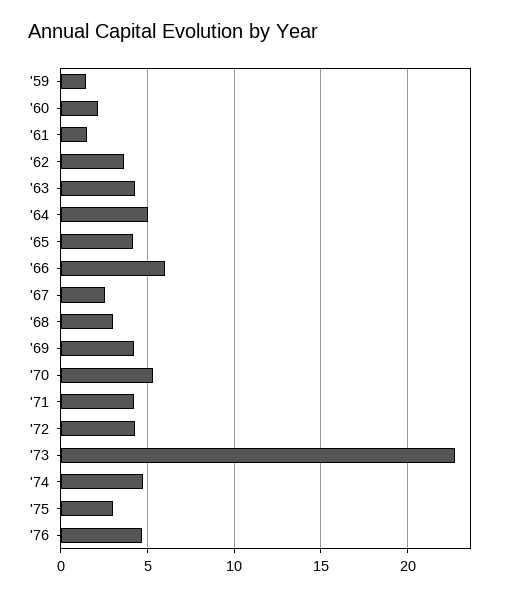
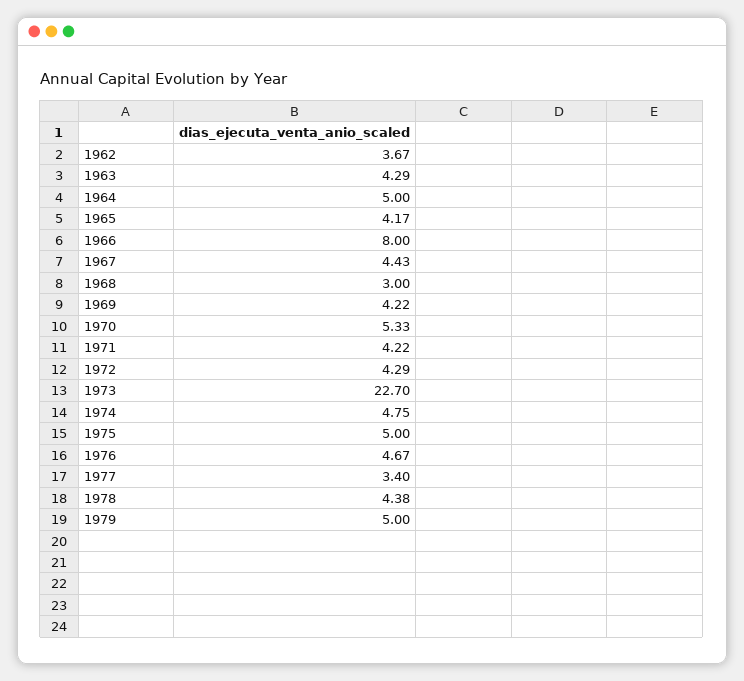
'59: 1.5 -> none
'60: 2 -> none
'61: 1.5 -> none
'66: 6 -> 8
'67: 2.5 -> 4.43
'75: 3 -> 5
1977: none -> 3.4
1978: none -> 4.38
1979: none -> 5

